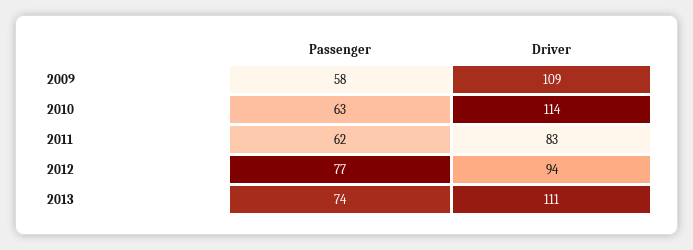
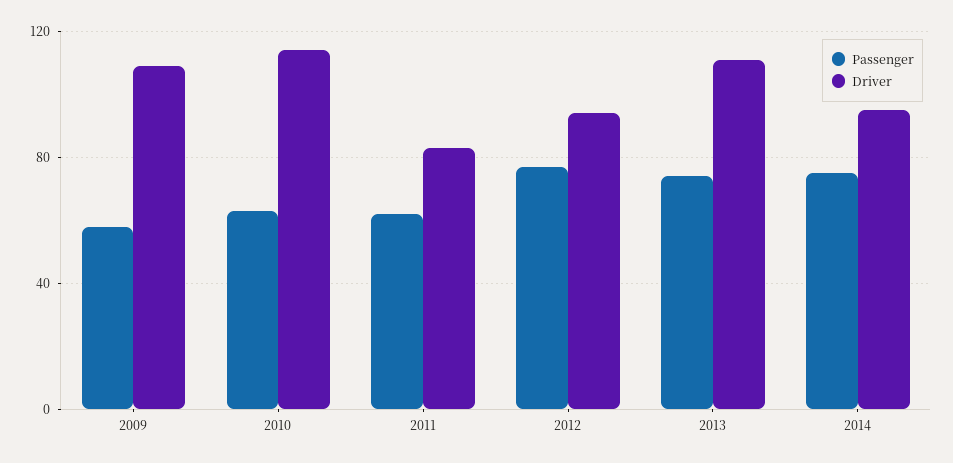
Passenger, 2014: none -> 75
Driver, 2014: none -> 95

